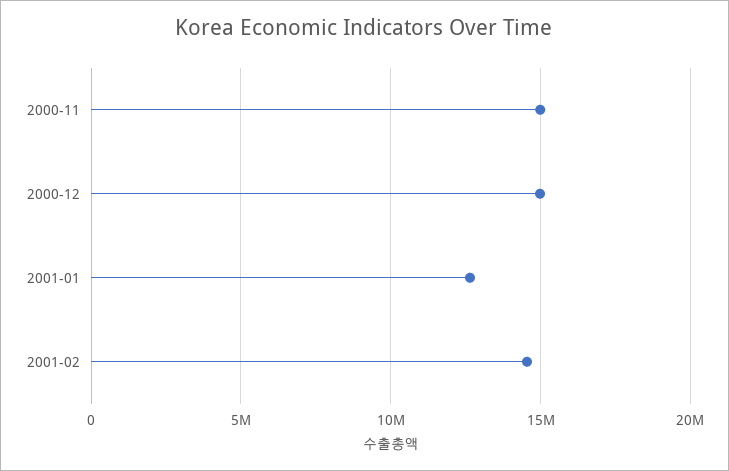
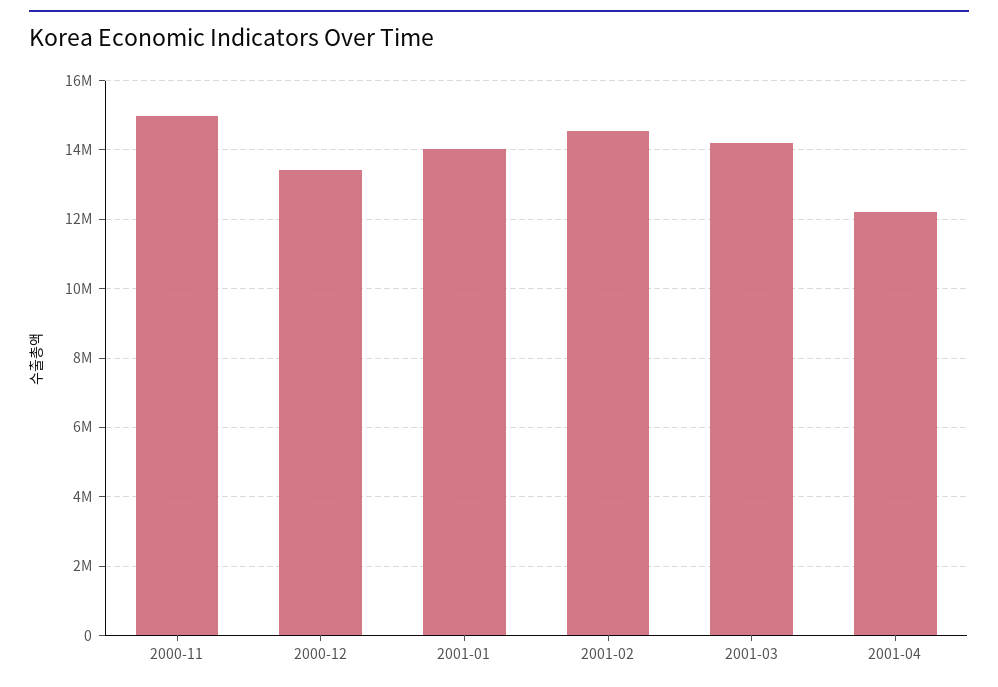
2000-12: 15000000 -> 13400000
2001-01: 12500000 -> 14000000
2001-03: none -> 14200000
2001-04: none -> 12200000

